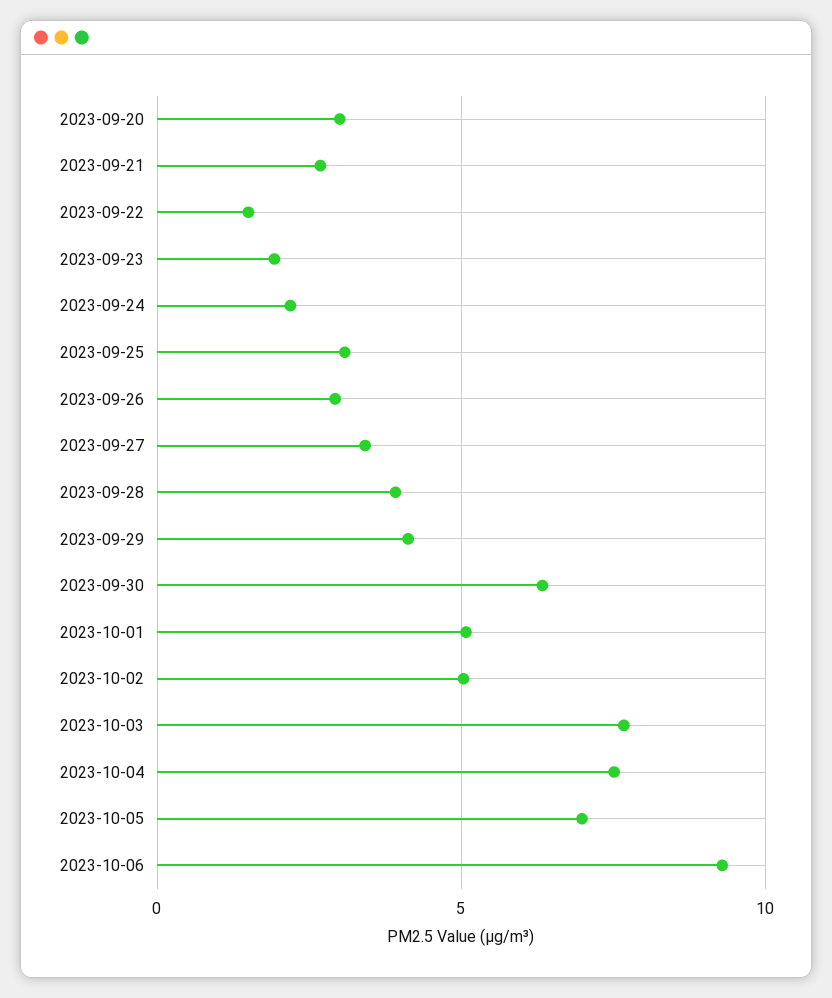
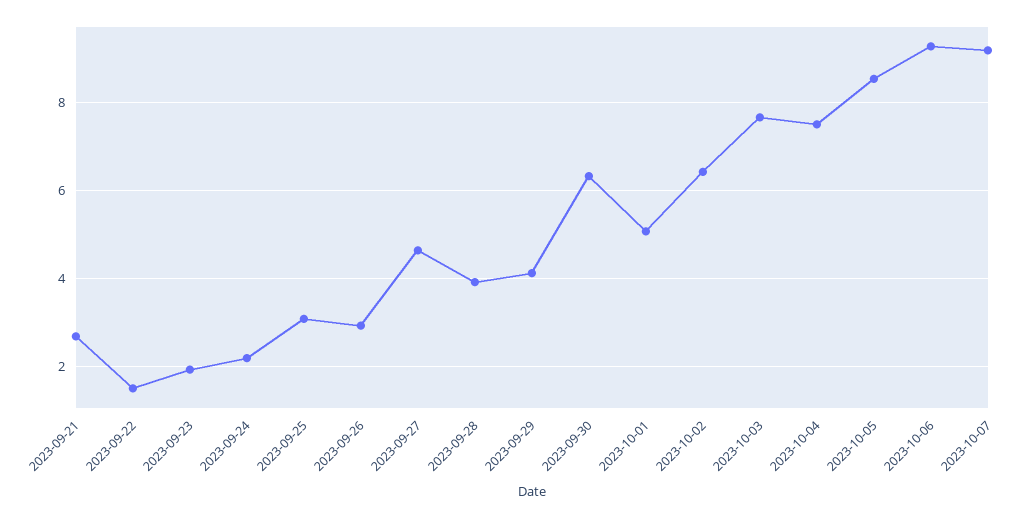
2023-09-20: 3 -> none
2023-09-27: 3.5 -> 4.6
2023-10-02: 5 -> 6.4
2023-10-05: 7 -> 8.6
2023-10-07: none -> 9.2

